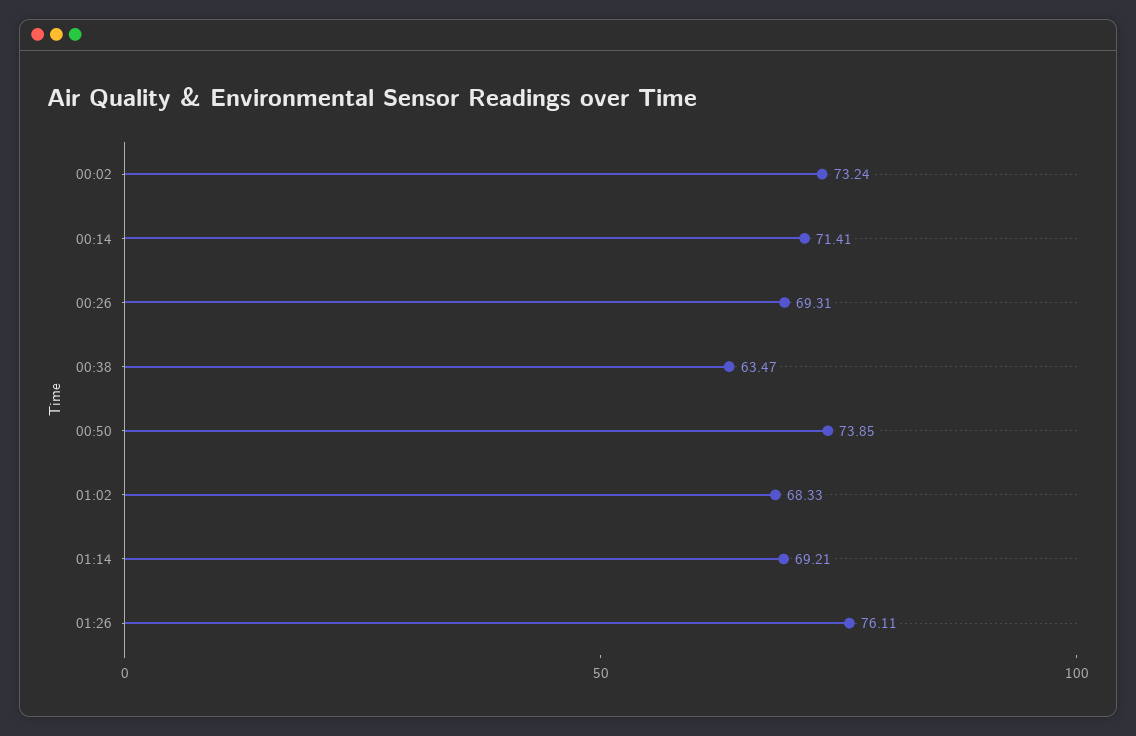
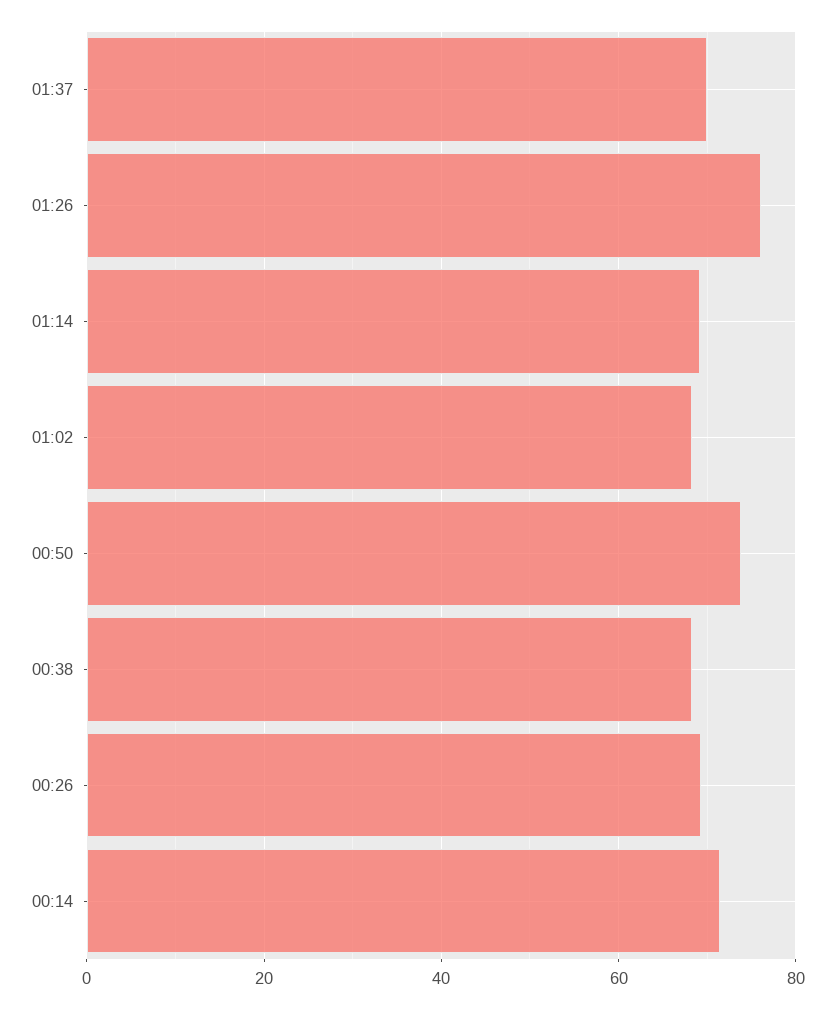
00:02: 73.24 -> none
00:38: 63.47 -> 68
01:37: none -> 70

